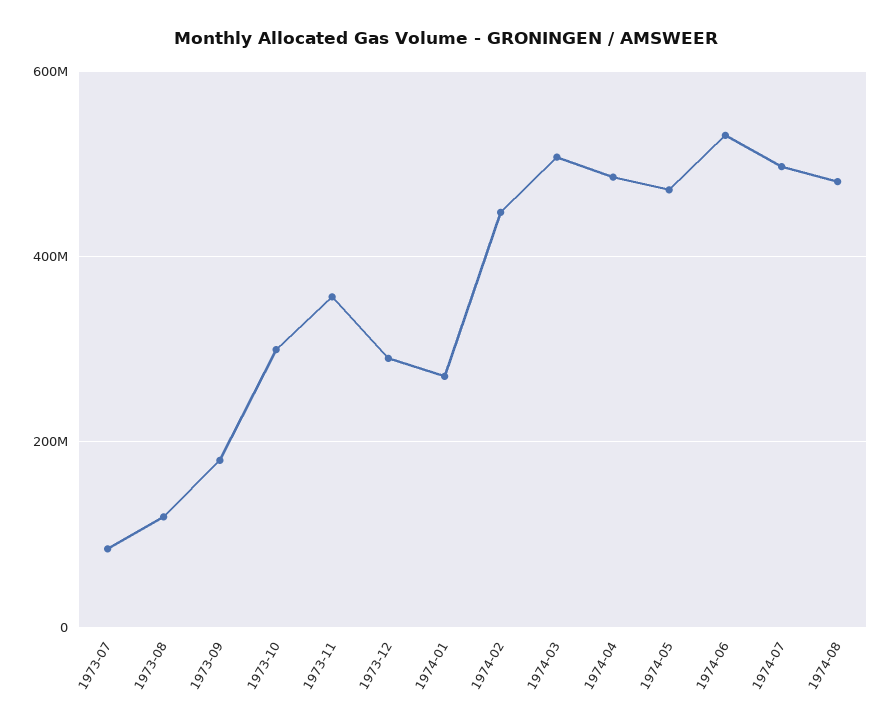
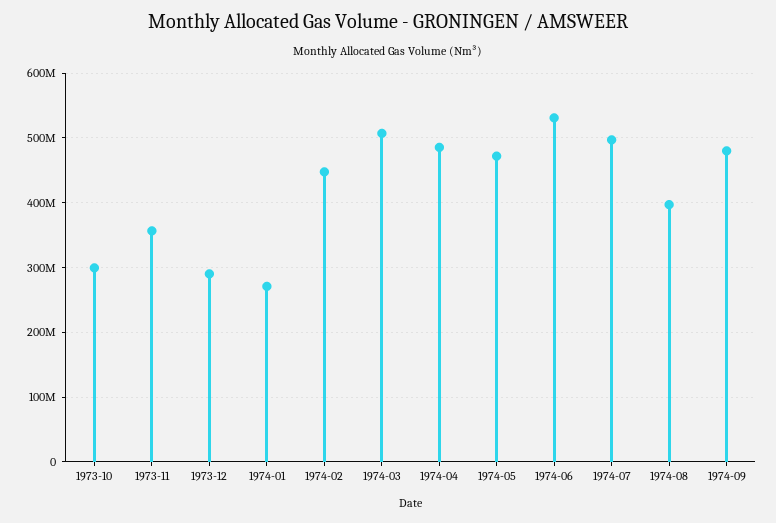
1973-07: 80000000 -> none
1973-08: 120000000 -> none
1973-09: 180000000 -> none
1974-08: 480000000 -> 400000000
1974-09: none -> 480000000

